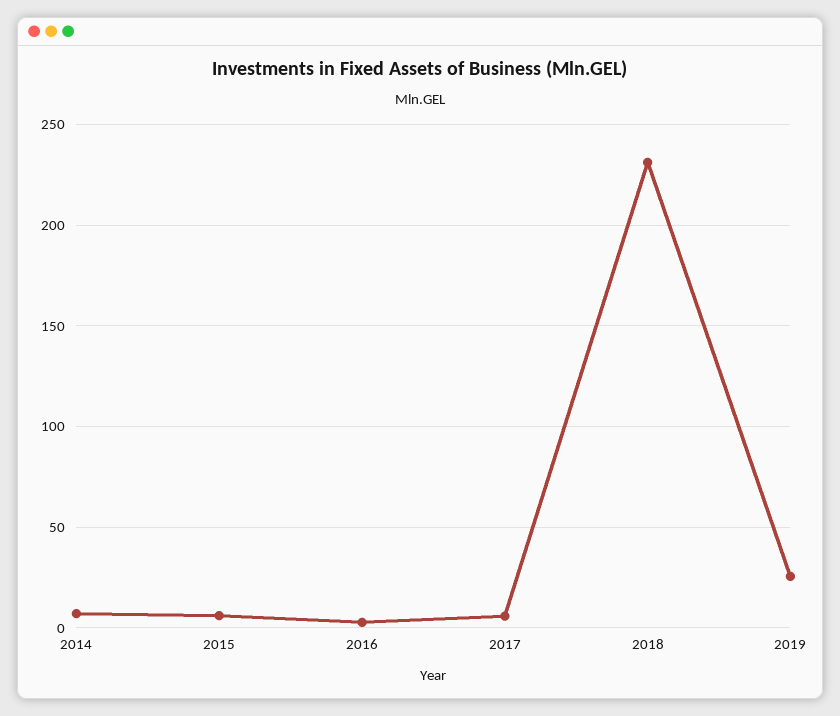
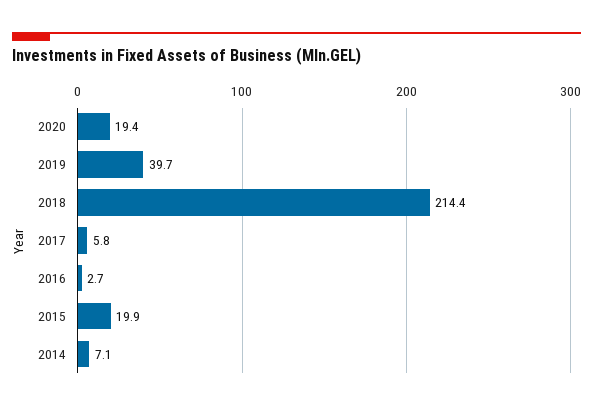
2015: 5 -> 19.9
2018: 230 -> 214.4
2019: 25 -> 39.7
2020: none -> 19.4

